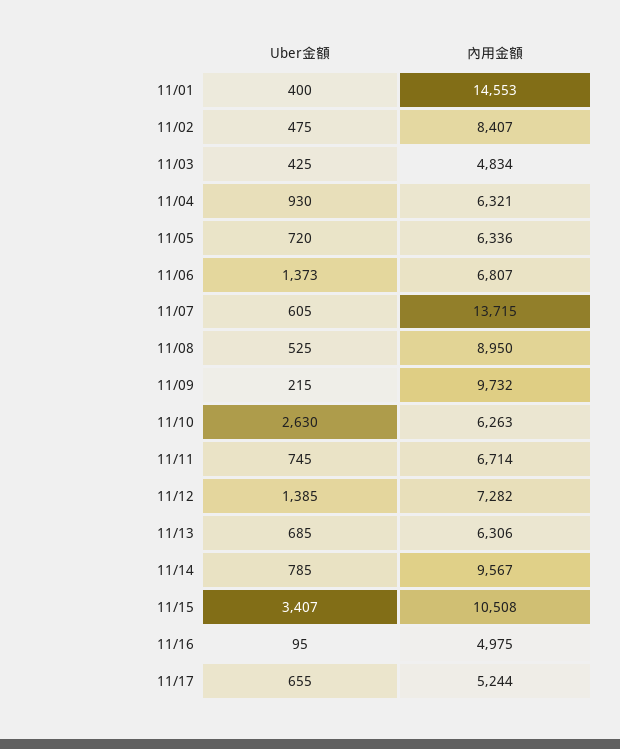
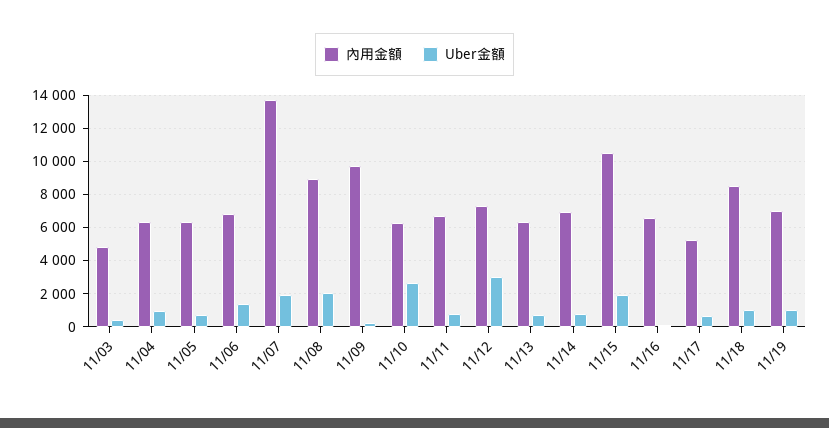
Uber金額, 11/01: 400 -> none
內用金額, 11/01: 14553 -> none
Uber金額, 11/02: 475 -> none
內用金額, 11/02: 8407 -> none
Uber金額, 11/07: 605 -> 2000
Uber金額, 11/08: 525 -> 2000
Uber金額, 11/12: 1385 -> 3000
內用金額, 11/14: 9567 -> 7000
Uber金額, 11/15: 3407 -> 2000
內用金額, 11/16: 4975 -> 6500
內用金額, 11/18: none -> 8500
Uber金額, 11/18: none -> 1000
內用金額, 11/19: none -> 7000
Uber金額, 11/19: none -> 1000

